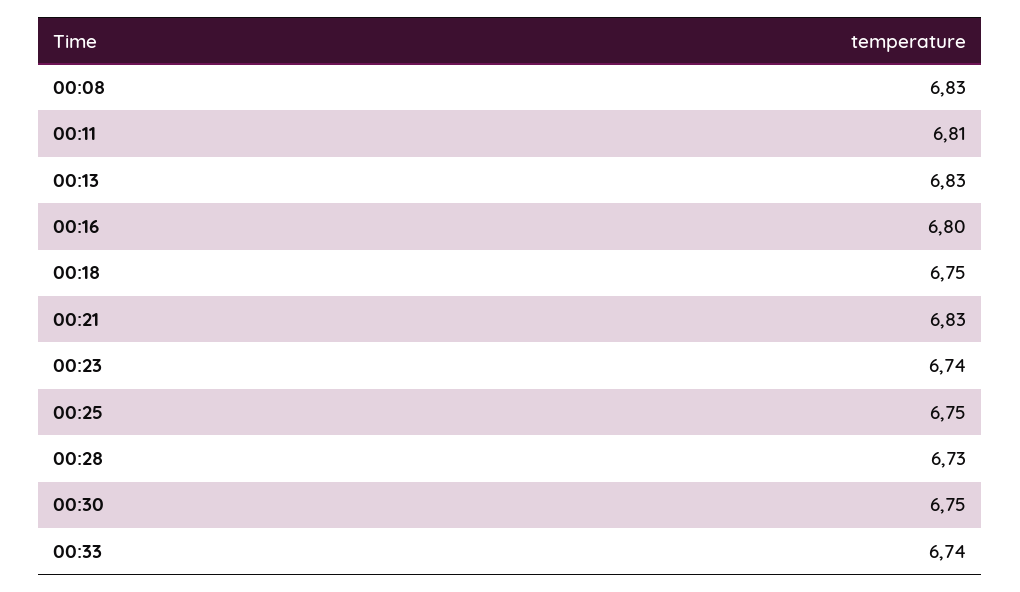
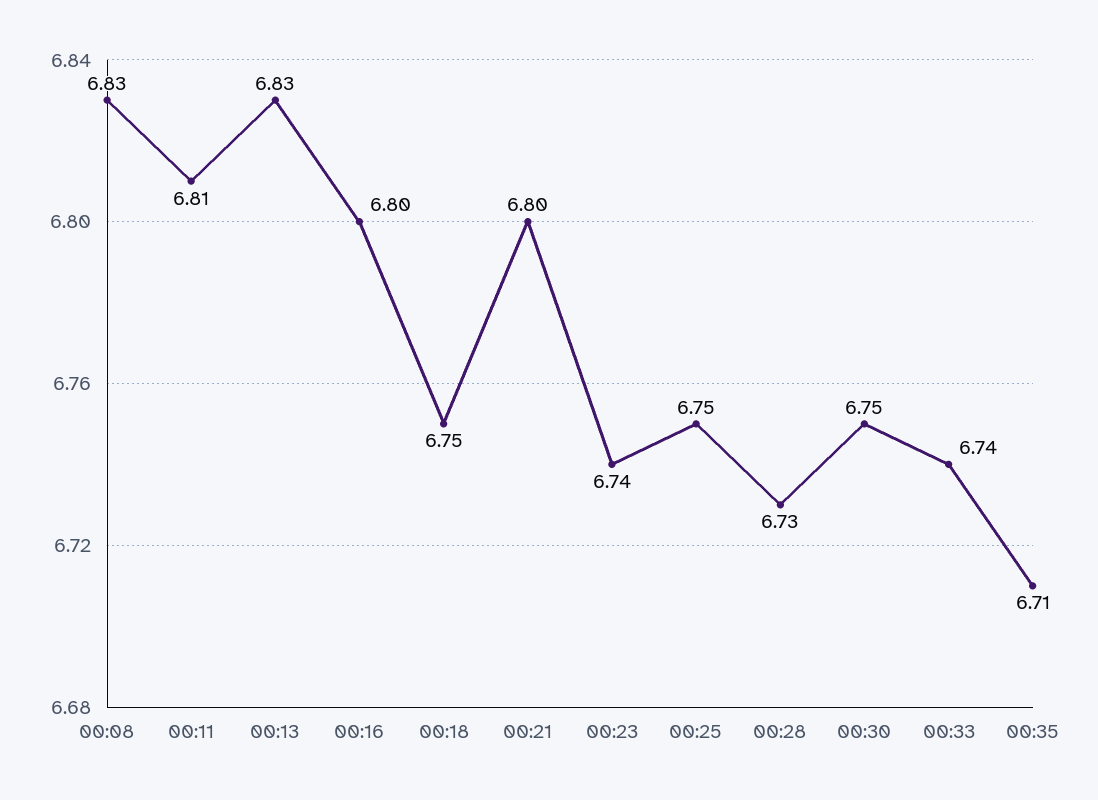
00:21: 6.83 -> 6.8
00:35: none -> 6.71

